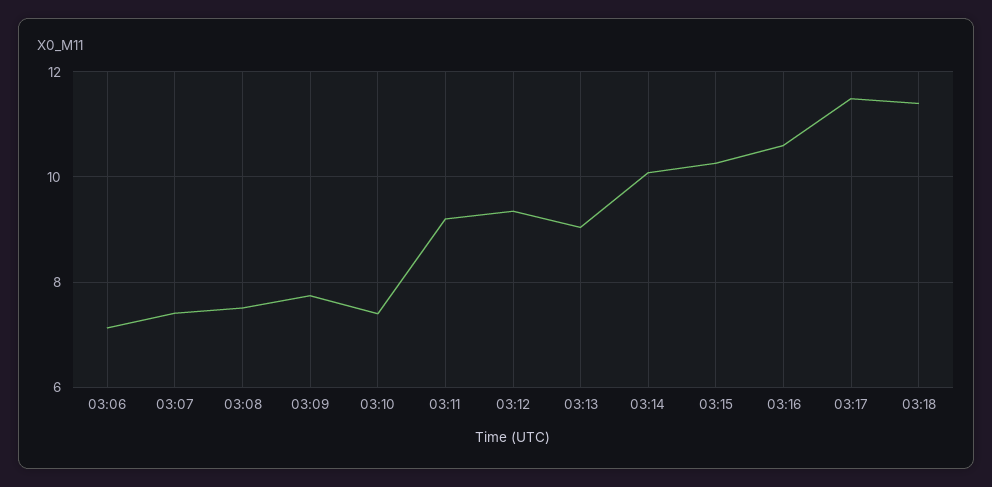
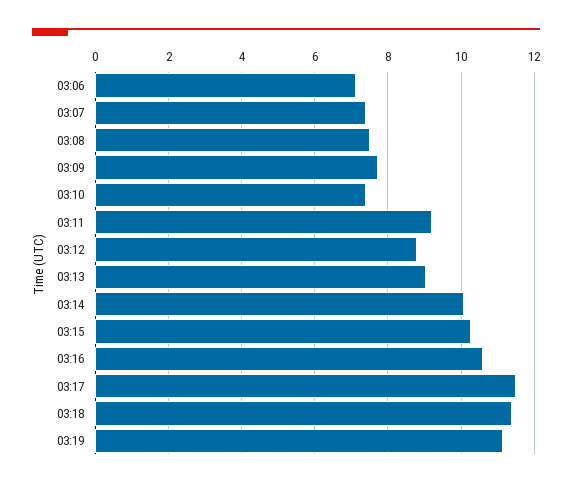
03:12: 9.4 -> 8.8
03:19: none -> 11.2

